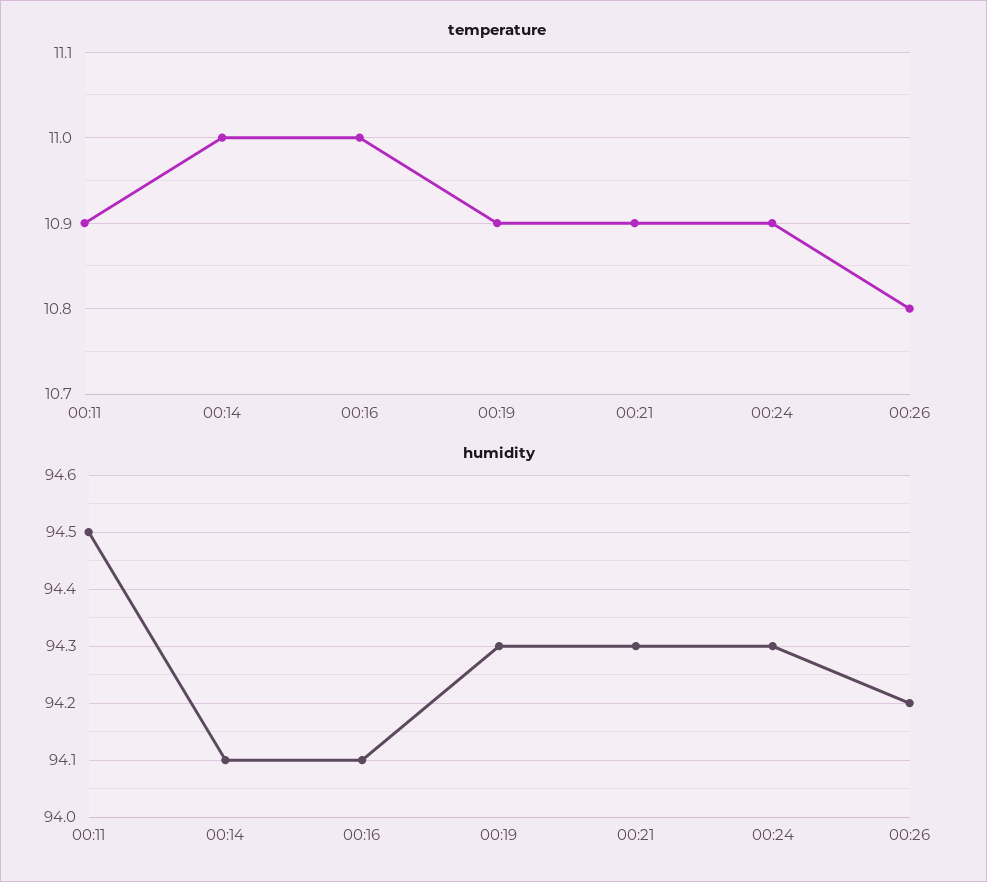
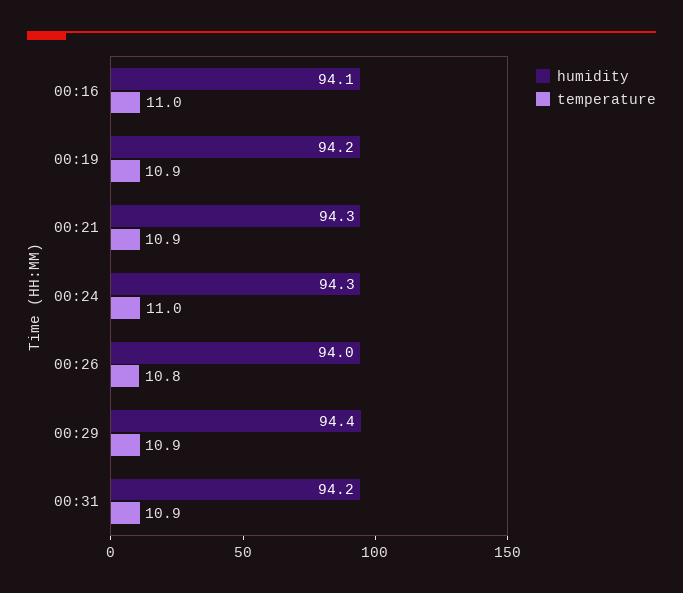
temperature, 00:11: 10.9 -> none
temperature, 00:14: 11 -> none
temperature, 00:24: 10.9 -> 11
humidity, 00:11: 94.5 -> none
humidity, 00:14: 94.1 -> none
humidity, 00:19: 94.3 -> 94.2
humidity, 00:26: 94.2 -> 94
humidity, 00:29: none -> 94.4
temperature, 00:29: none -> 10.9
humidity, 00:31: none -> 94.2
temperature, 00:31: none -> 10.9

